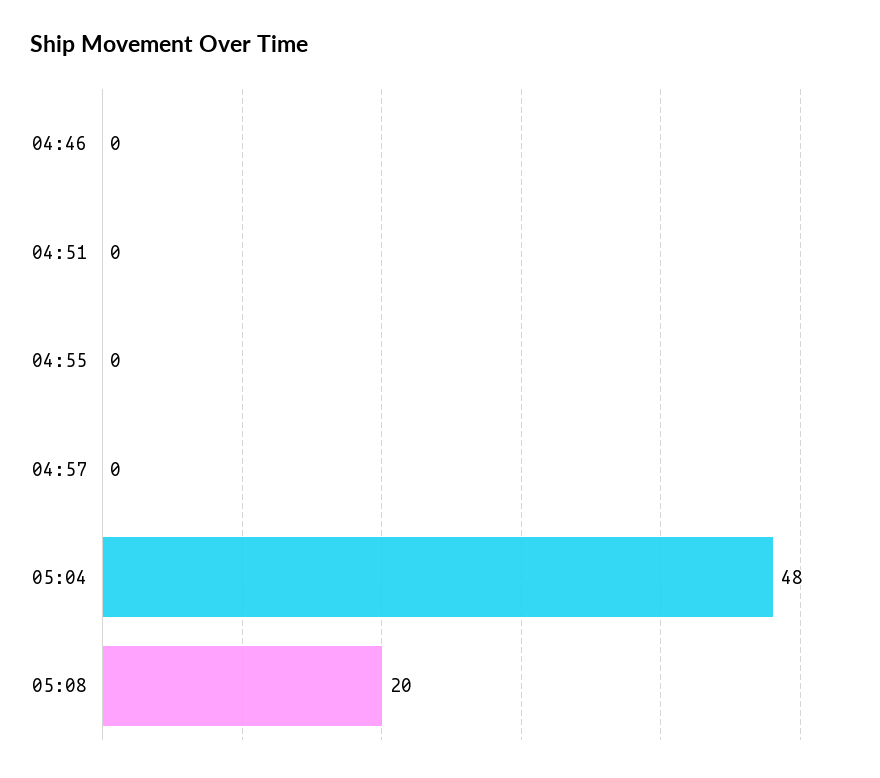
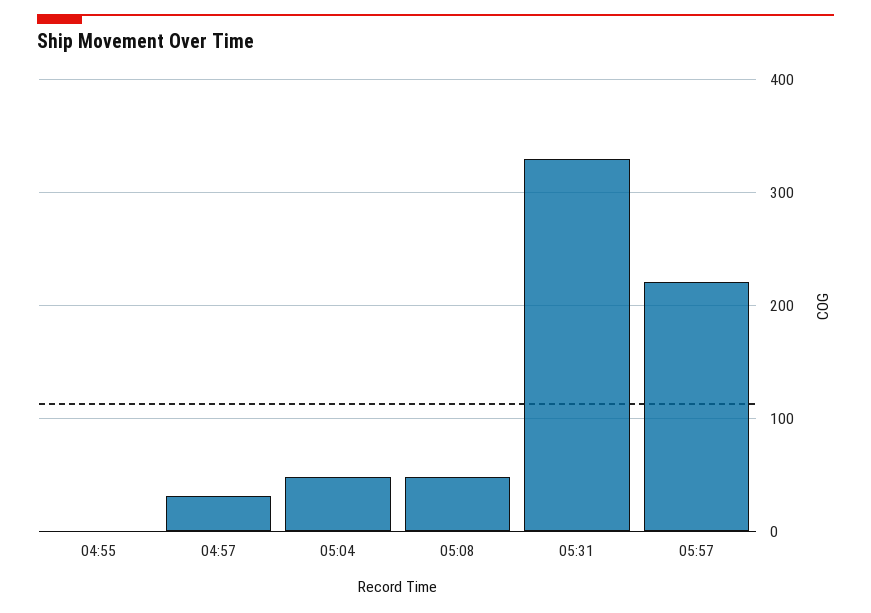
04:46: 0 -> none
04:51: 0 -> none
04:57: 0 -> 30
05:08: 20 -> 50
05:31: none -> 330
05:57: none -> 220

